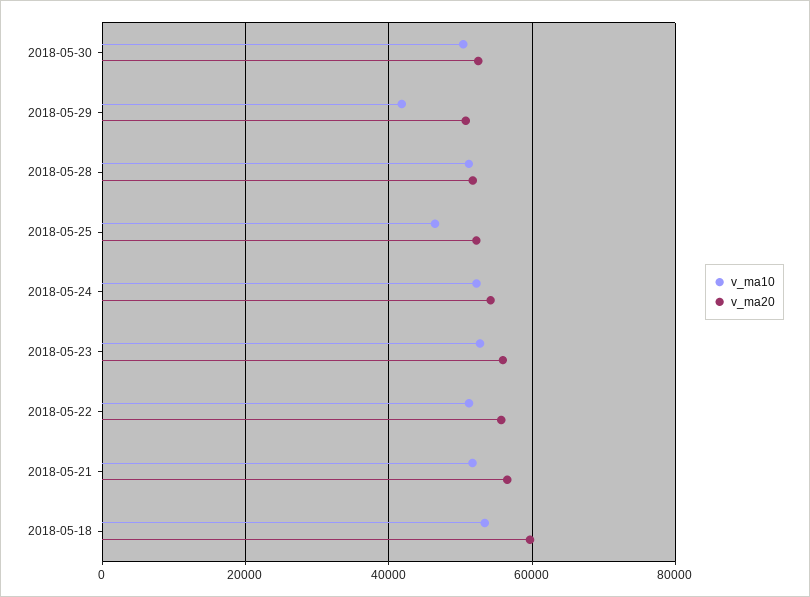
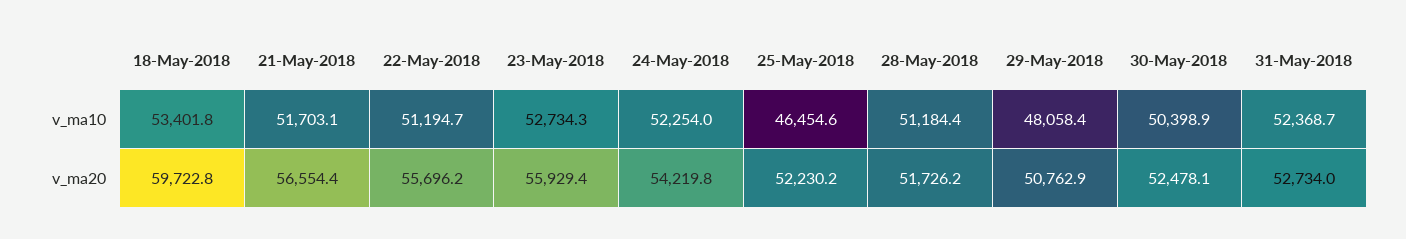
v_ma10, 2018-05-29: 42000 -> 48058.4
v_ma10, 31-May-2018: none -> 52368.7
v_ma20, 31-May-2018: none -> 52734

